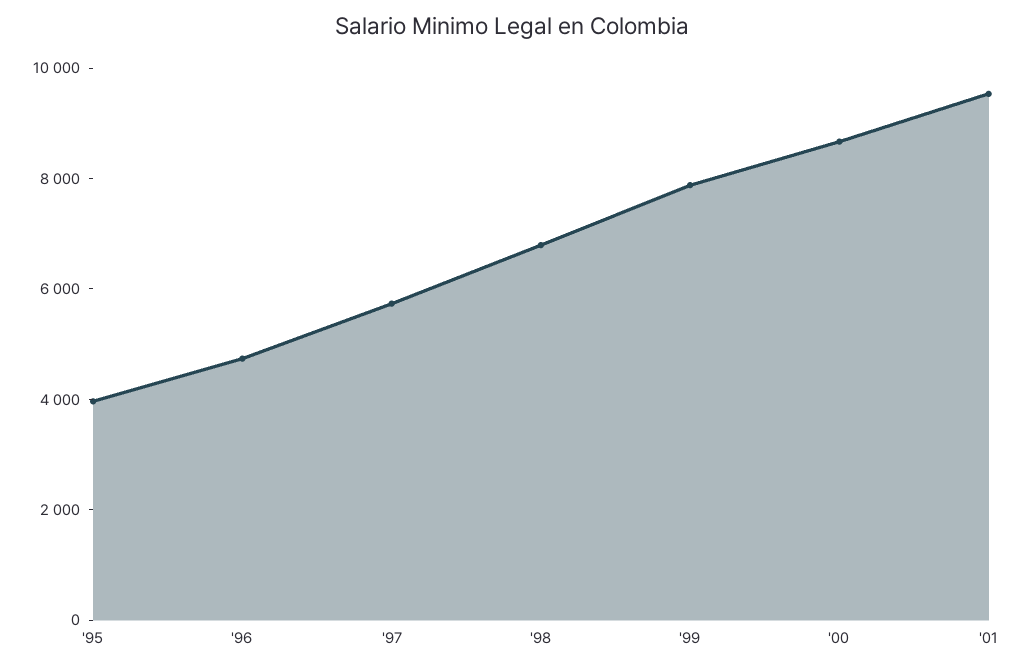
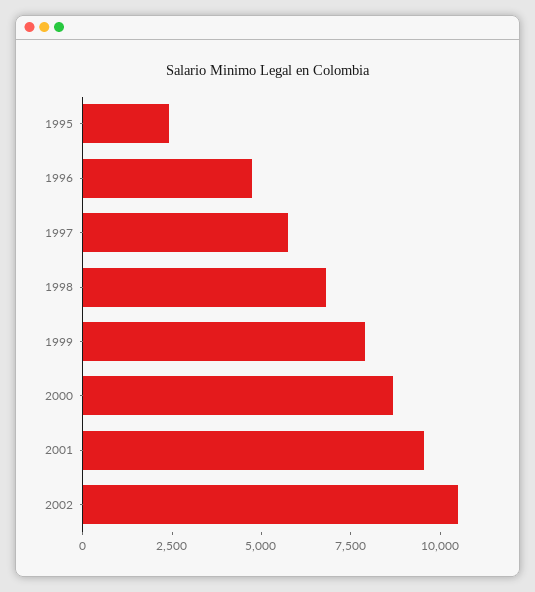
'95: 4000 -> 2500
2002: none -> 10500

